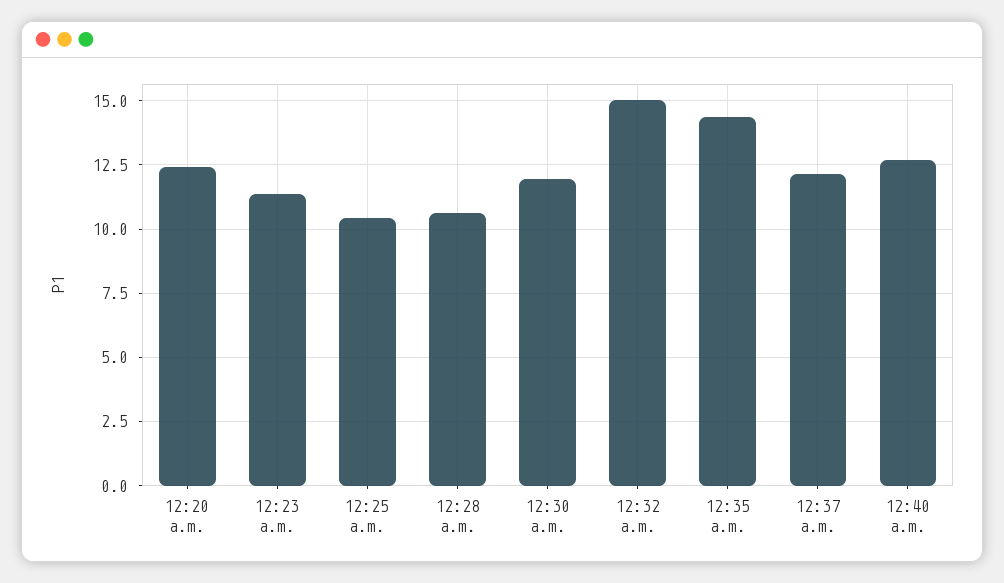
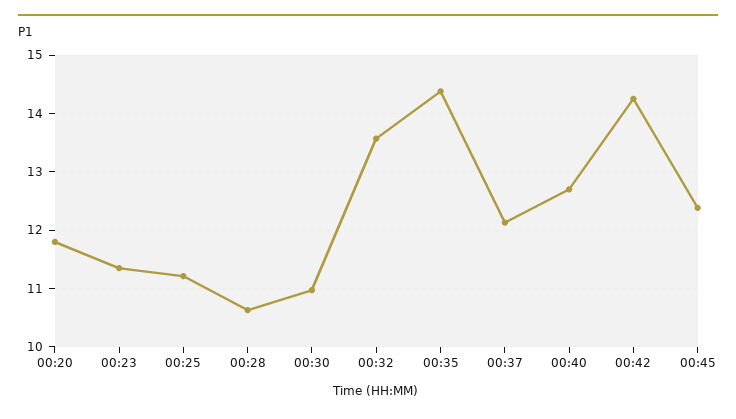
12:20 a.m.: 12.5 -> 11.8
12:25 a.m.: 10.5 -> 11.2
12:30 a.m.: 12 -> 11
12:32 a.m.: 15 -> 13.6
00:42: none -> 14.2
00:45: none -> 12.4

